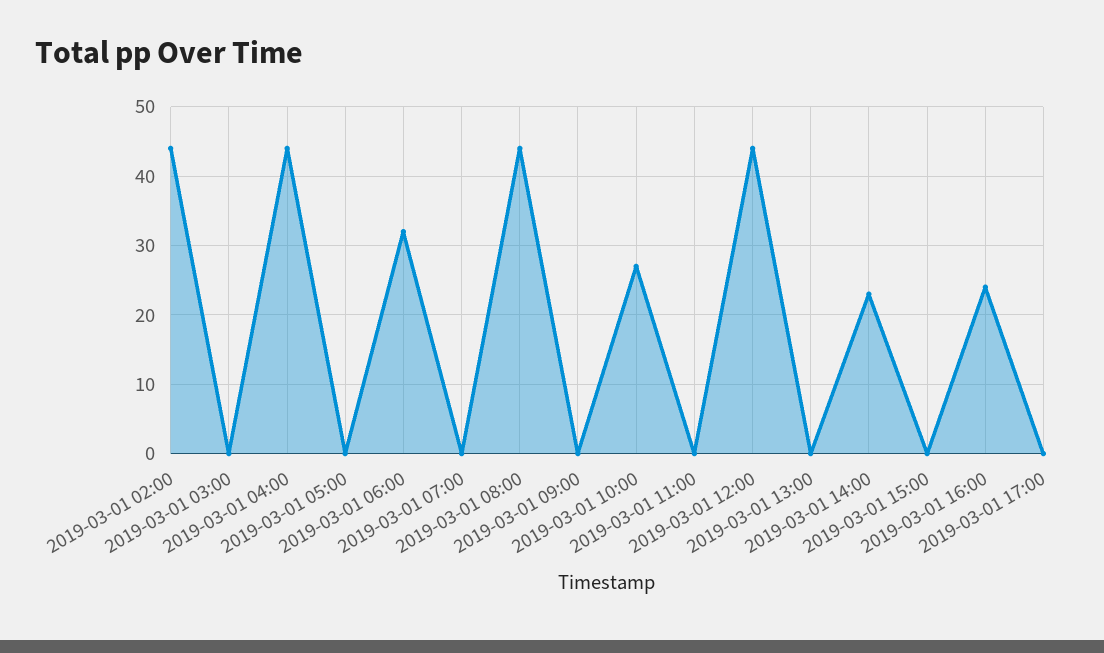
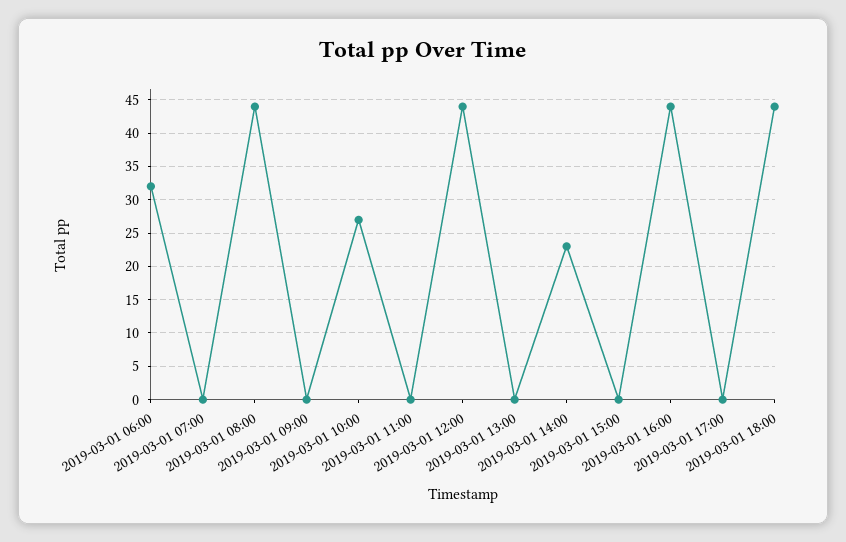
2019-03-01 02:00: 44 -> none
2019-03-01 03:00: 0 -> none
2019-03-01 04:00: 44 -> none
2019-03-01 05:00: 0 -> none
2019-03-01 16:00: 24 -> 44
2019-03-01 18:00: none -> 44

